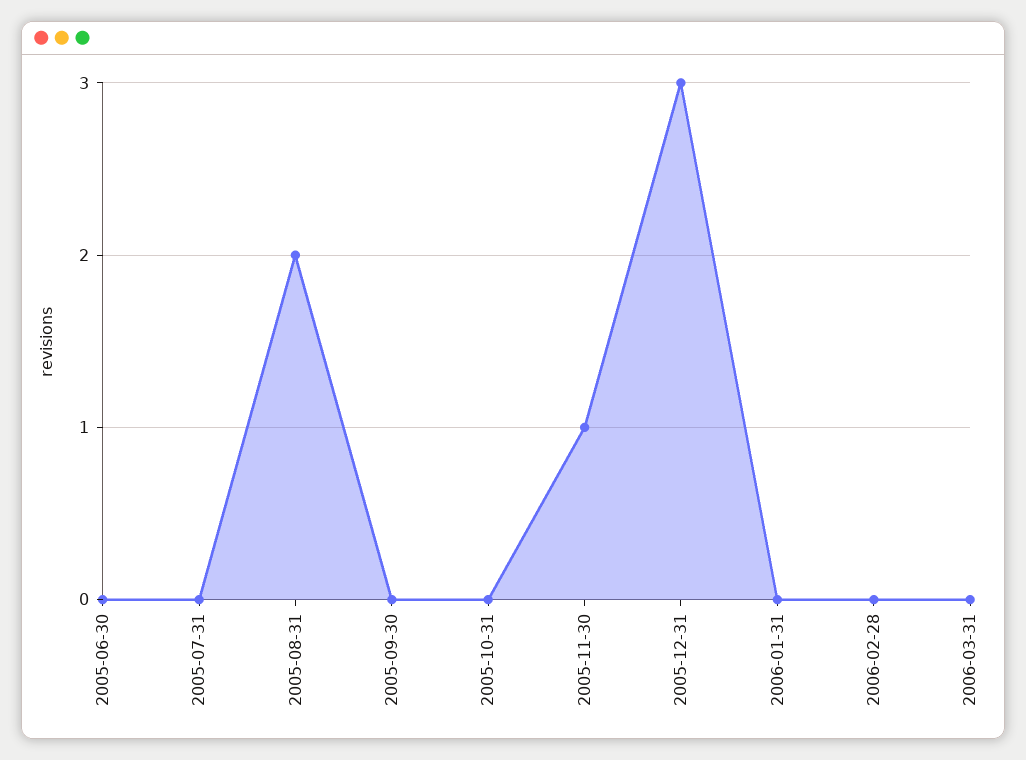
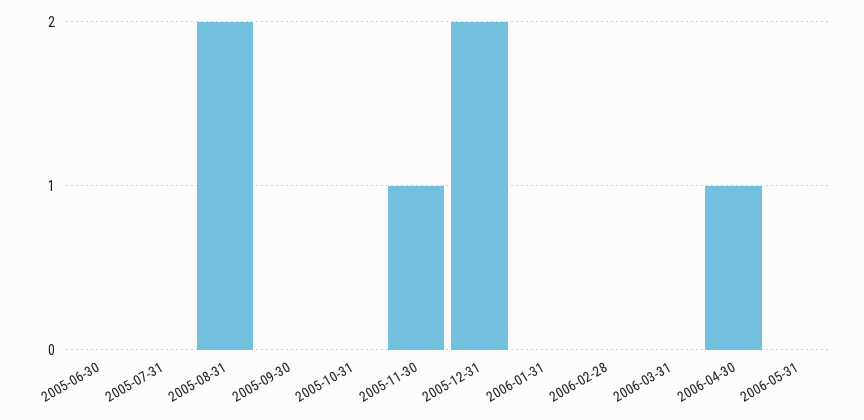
2005-12-31: 3 -> 2
2006-04-30: none -> 1
2006-05-31: none -> 0

